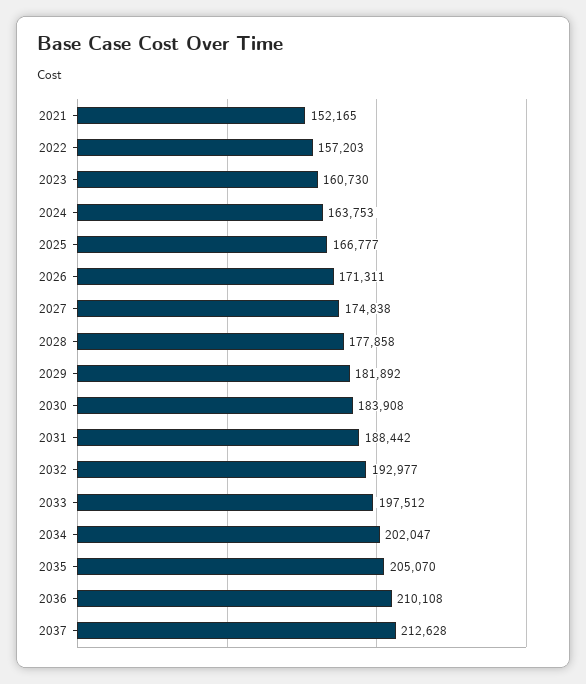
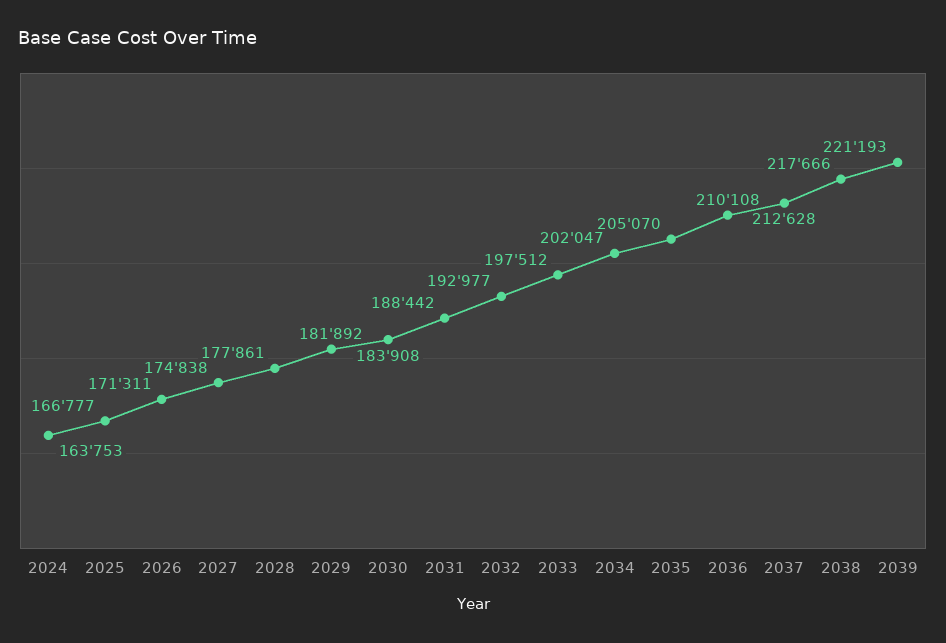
2021: 152165 -> none
2022: 157203 -> none
2023: 160730 -> none
2028: 177858 -> 177861
2038: none -> 217666
2039: none -> 221193

